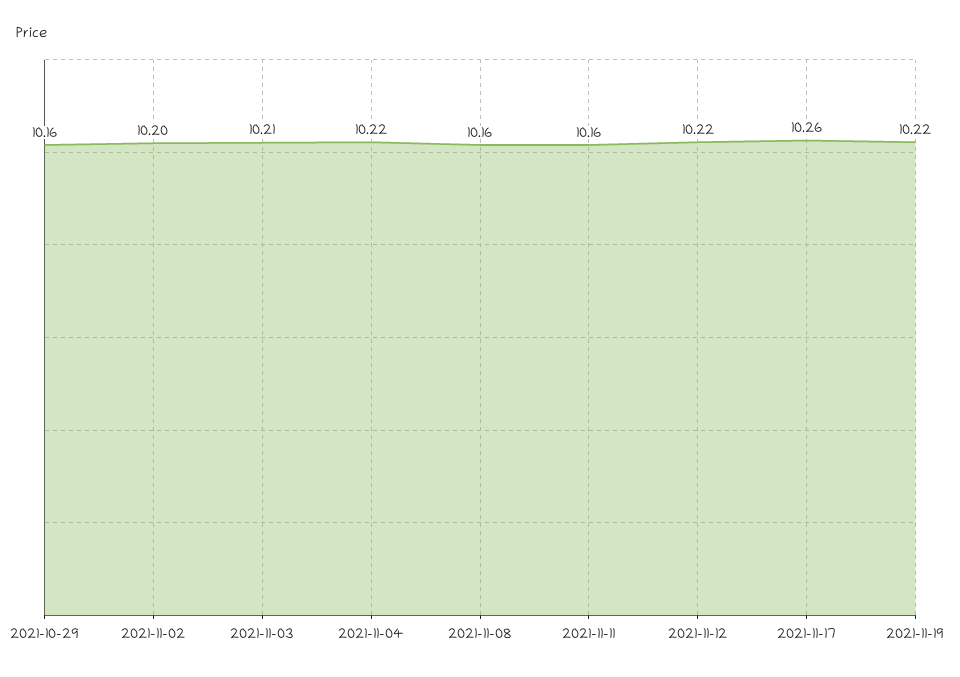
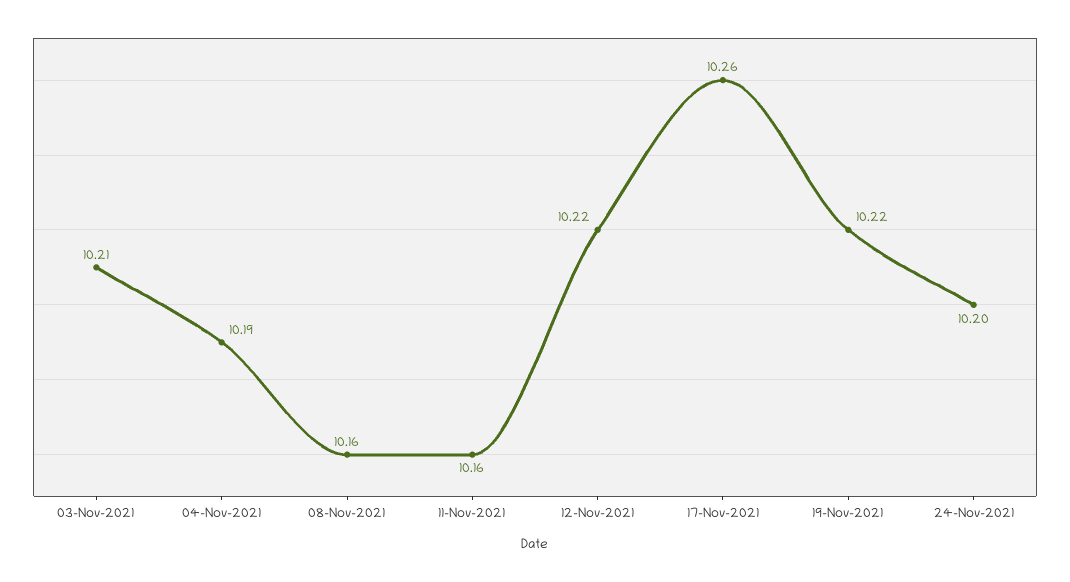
2021-10-29: 10.16 -> none
2021-11-02: 10.2 -> none
2021-11-04: 10.22 -> 10.19
24-Nov-2021: none -> 10.2

